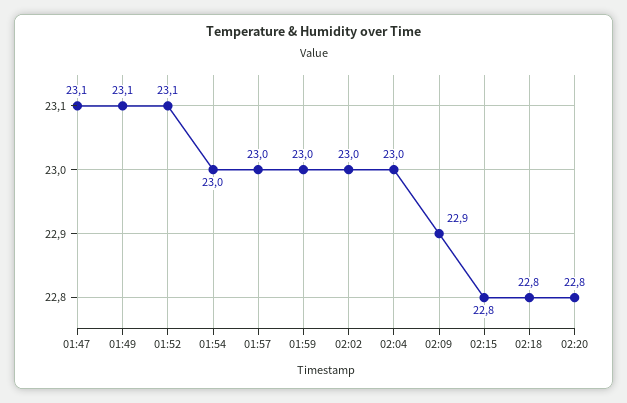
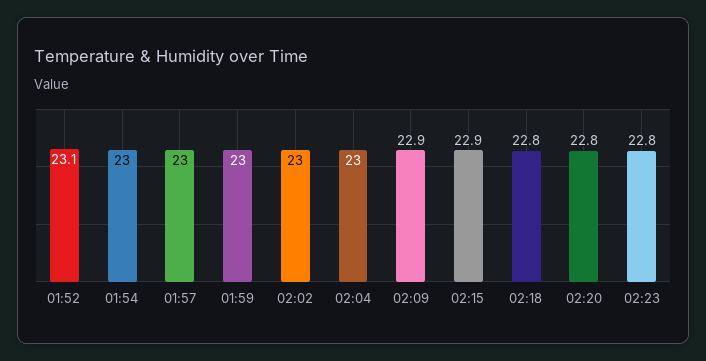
01:47: 23.1 -> none
01:49: 23.1 -> none
02:15: 22.8 -> 22.9
02:23: none -> 22.8

